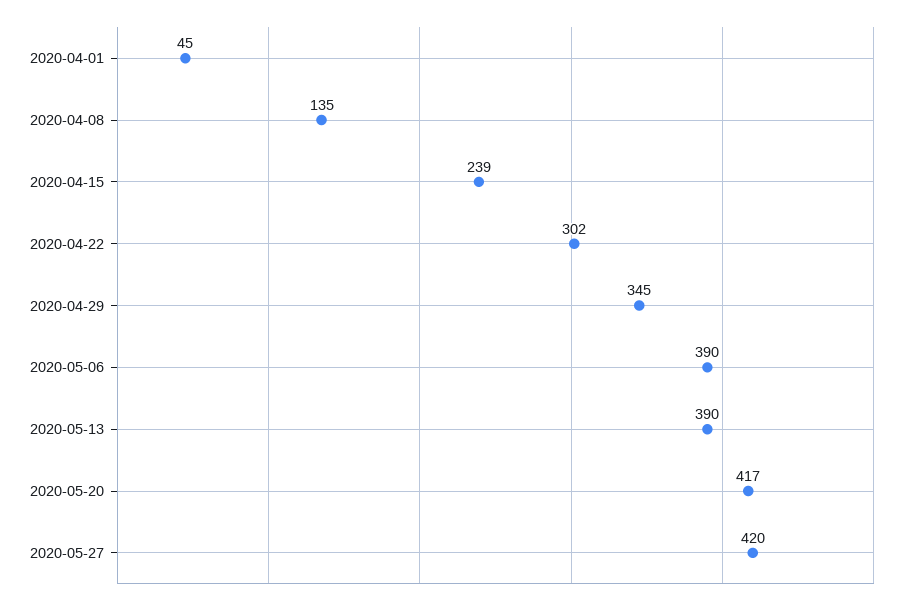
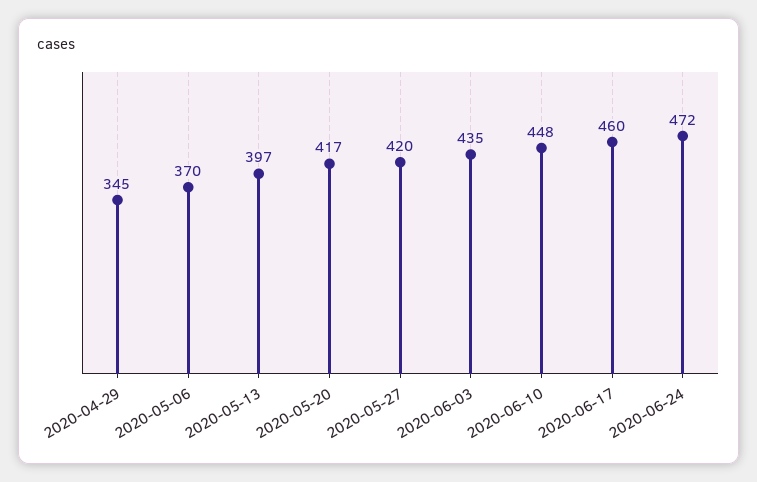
2020-04-01: 45 -> none
2020-04-08: 135 -> none
2020-04-15: 239 -> none
2020-04-22: 302 -> none
2020-05-06: 390 -> 370
2020-05-13: 390 -> 397
2020-06-03: none -> 435
2020-06-10: none -> 448
2020-06-17: none -> 460
2020-06-24: none -> 472

